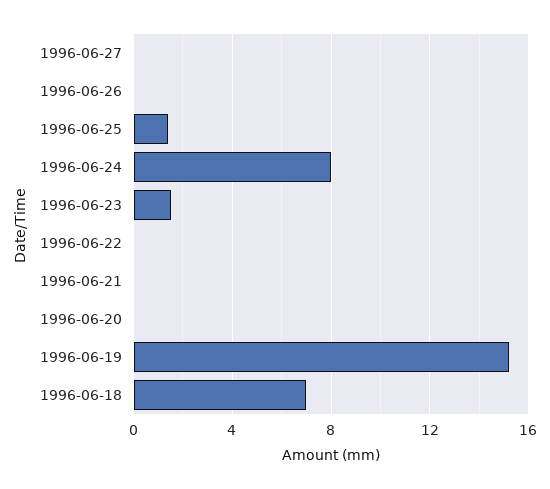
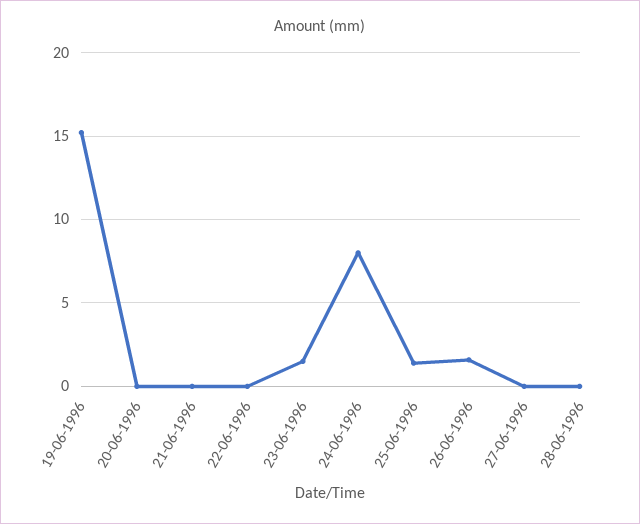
1996-06-26: 0 -> 1.5
1996-06-18: 7 -> none
28-06-1996: none -> 0

